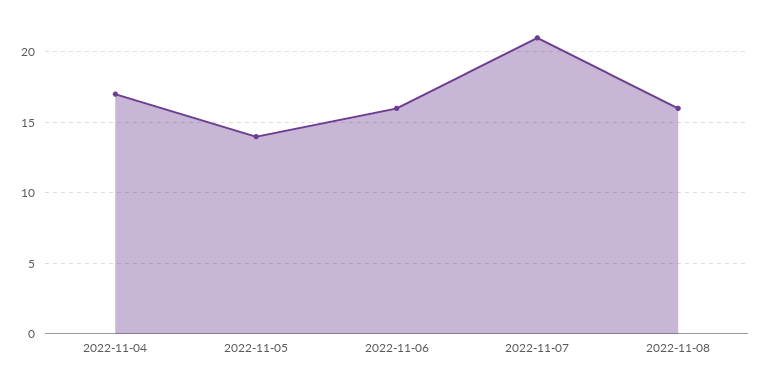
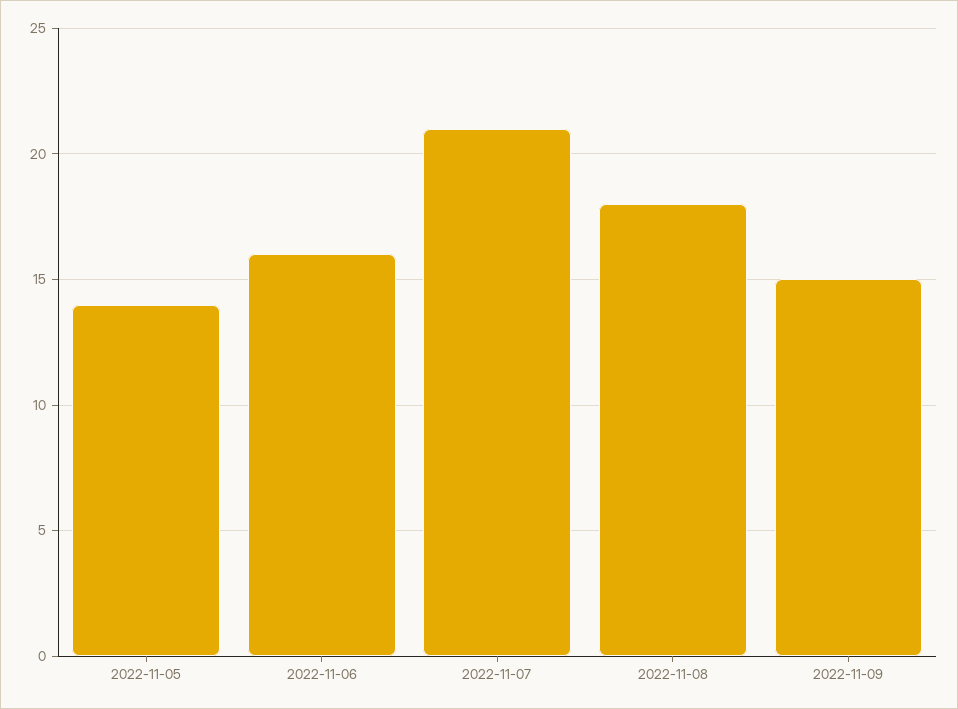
2022-11-04: 17 -> none
2022-11-08: 16 -> 18
2022-11-09: none -> 15

